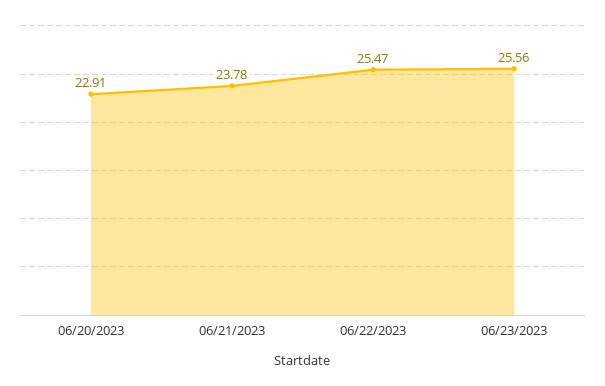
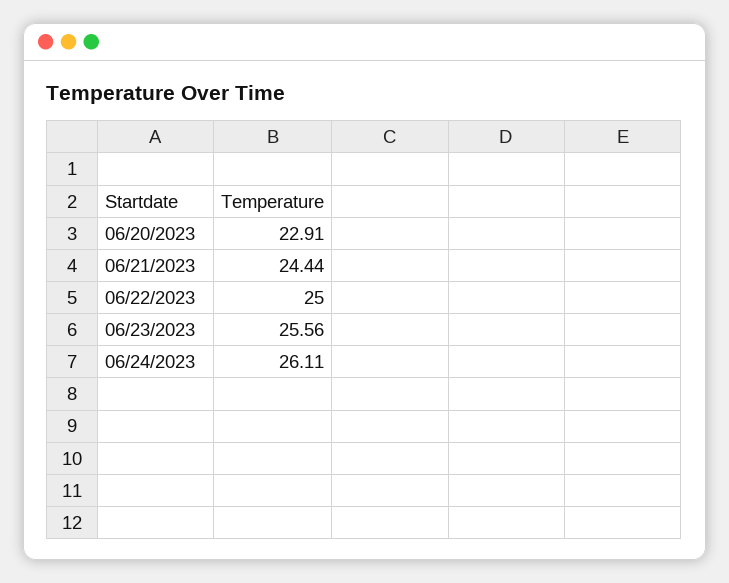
06/21/2023: 23.78 -> 24.44
06/22/2023: 25.47 -> 25
06/24/2023: none -> 26.11

